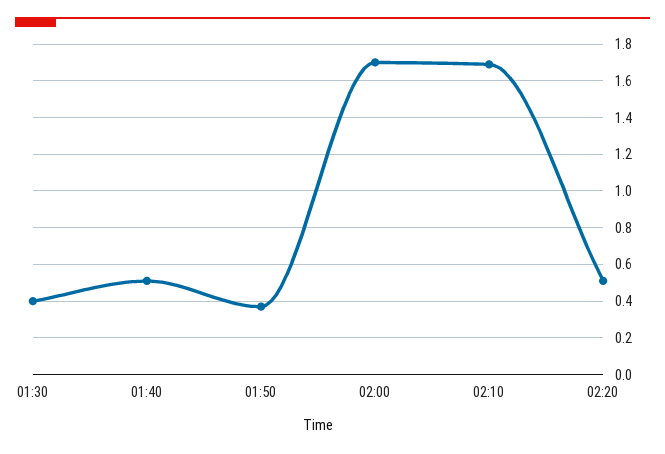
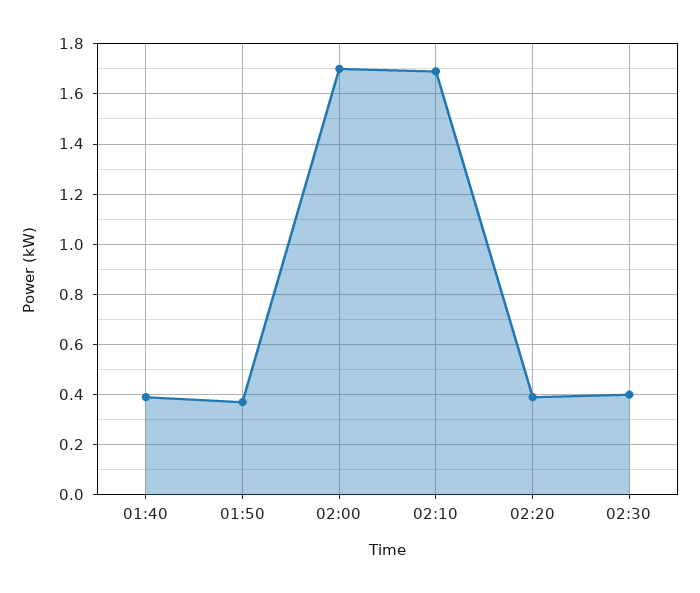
01:30: 0.4 -> none
01:40: 0.5 -> 0.4
02:20: 0.5 -> 0.4
02:30: none -> 0.4

